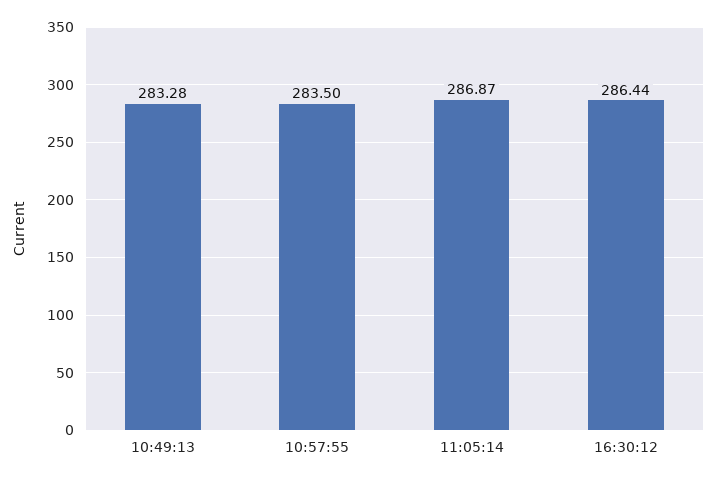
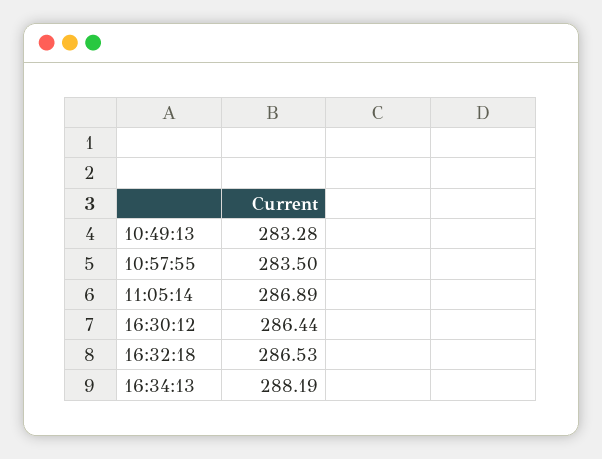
11:05:14: 286.87 -> 286.89
16:32:18: none -> 286.53
16:34:13: none -> 288.19

